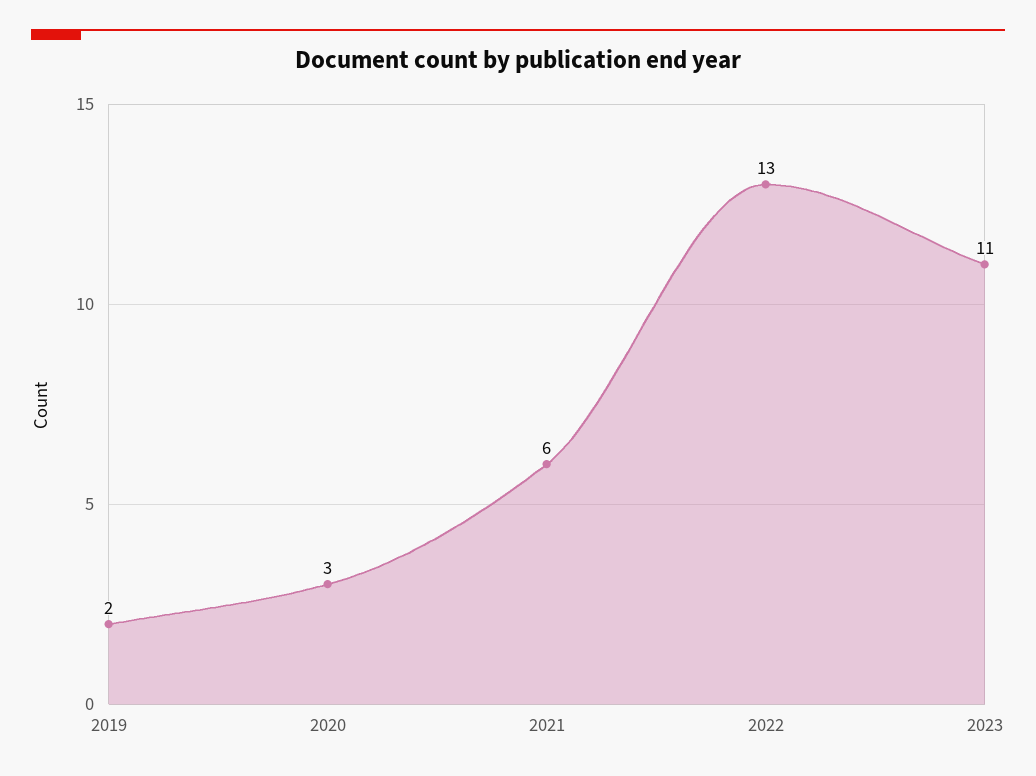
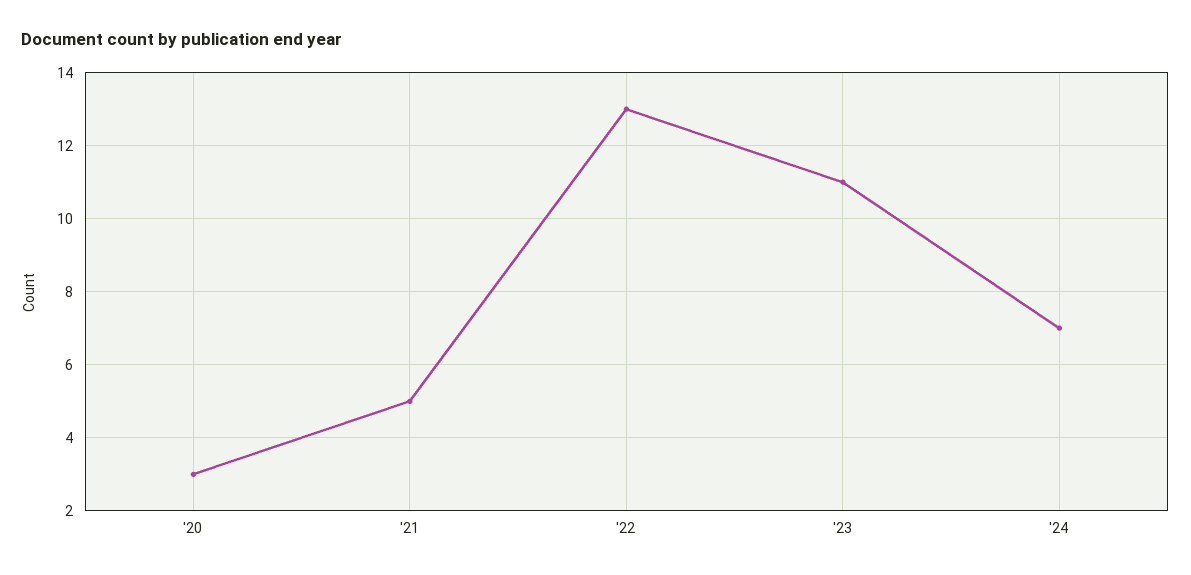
2019: 2 -> none
2021: 6 -> 5
'24: none -> 7

